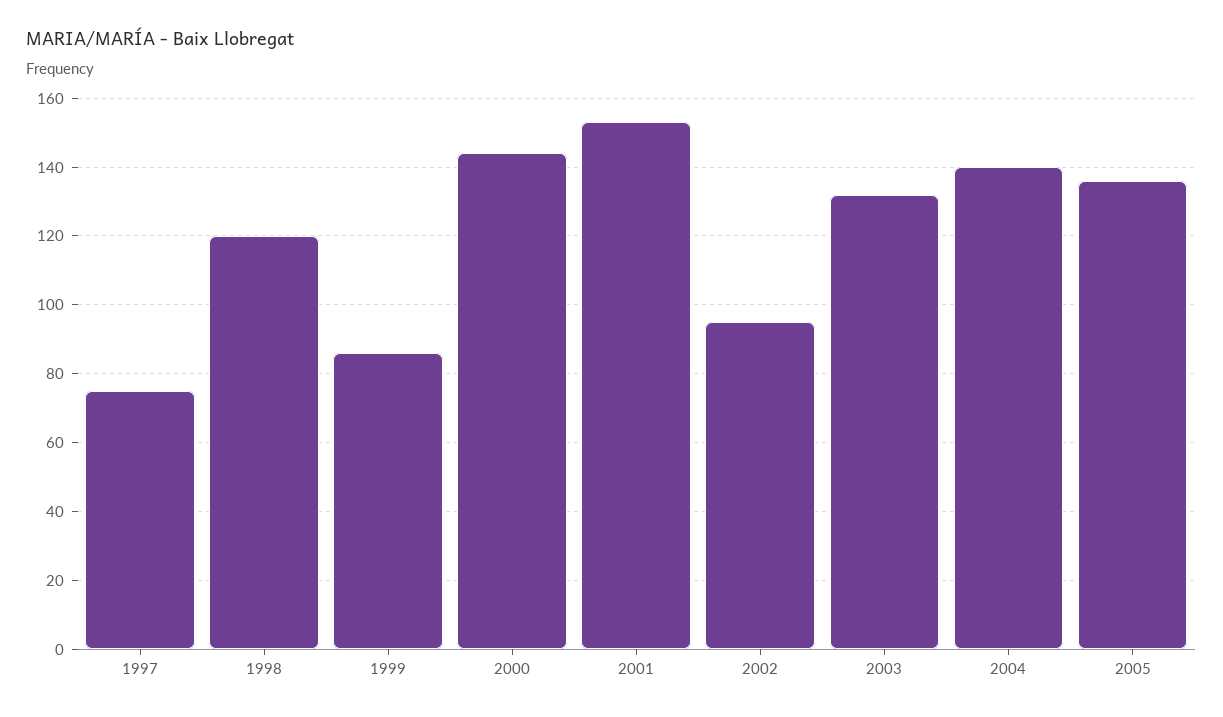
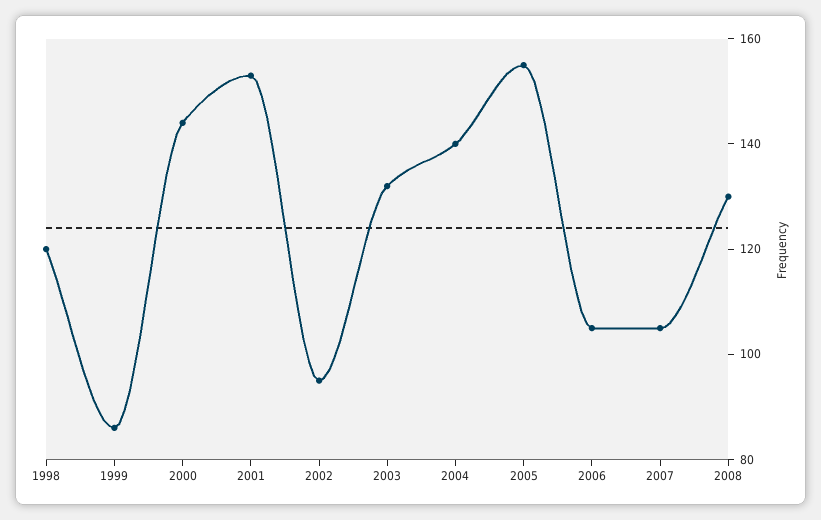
1997: 75 -> none
2005: 135 -> 155
2006: none -> 105
2007: none -> 105
2008: none -> 130

